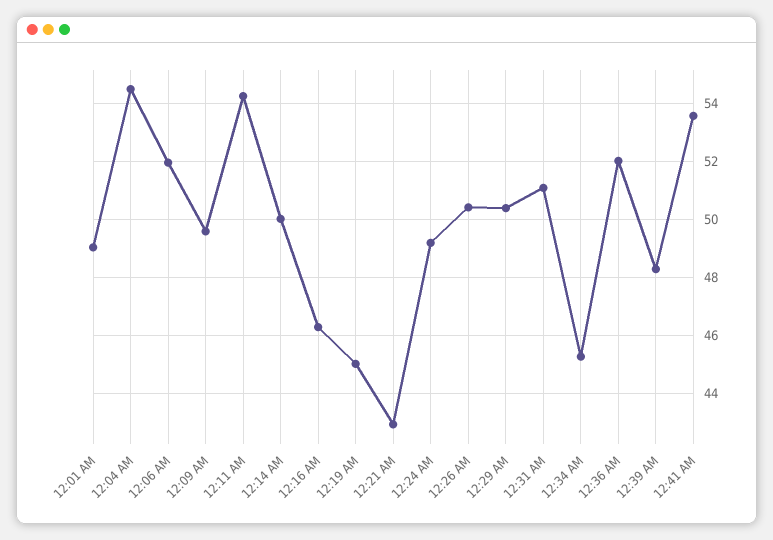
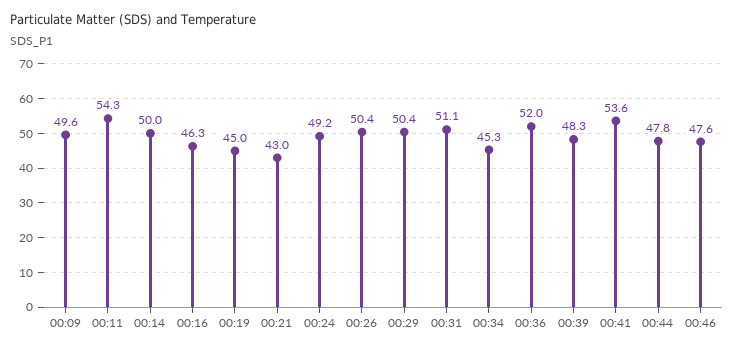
12:01 AM: 49 -> none
12:04 AM: 54.5 -> none
12:06 AM: 52 -> none
00:44: none -> 47.8
00:46: none -> 47.6

